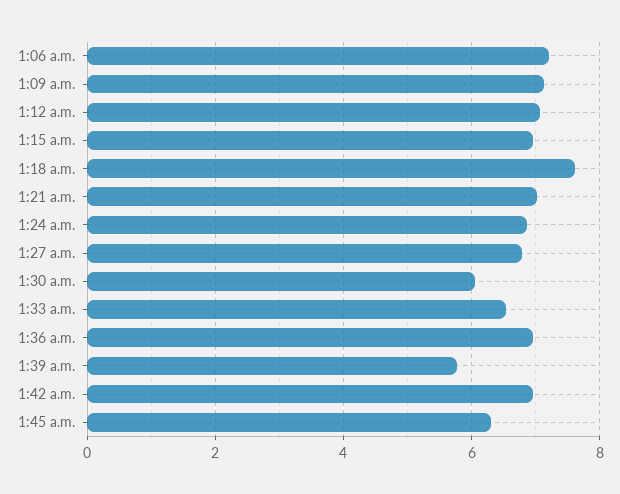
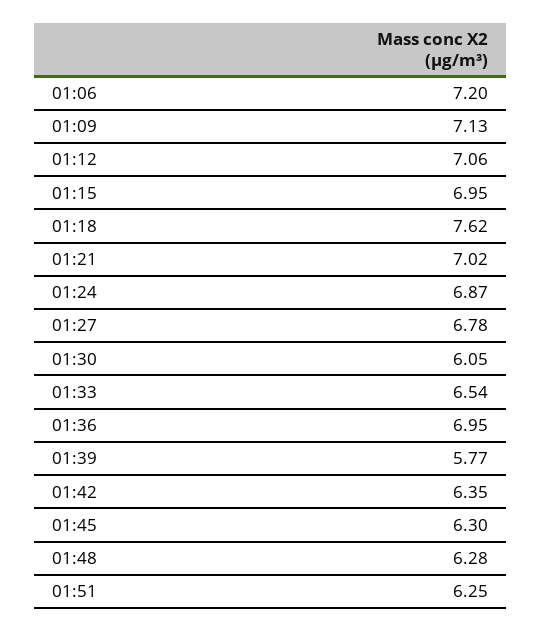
1:42 a.m.: 7 -> 6.35
01:48: none -> 6.28
01:51: none -> 6.25

